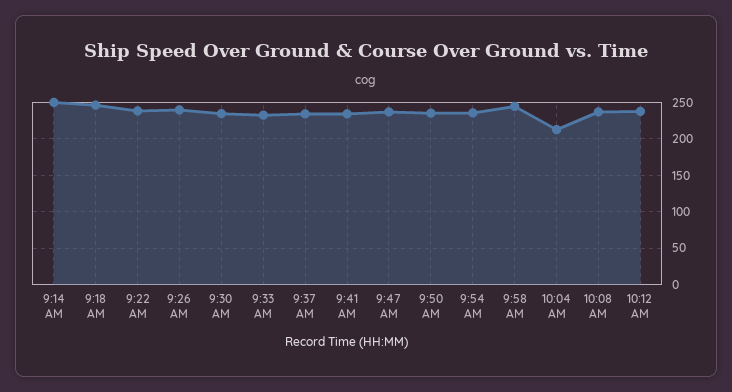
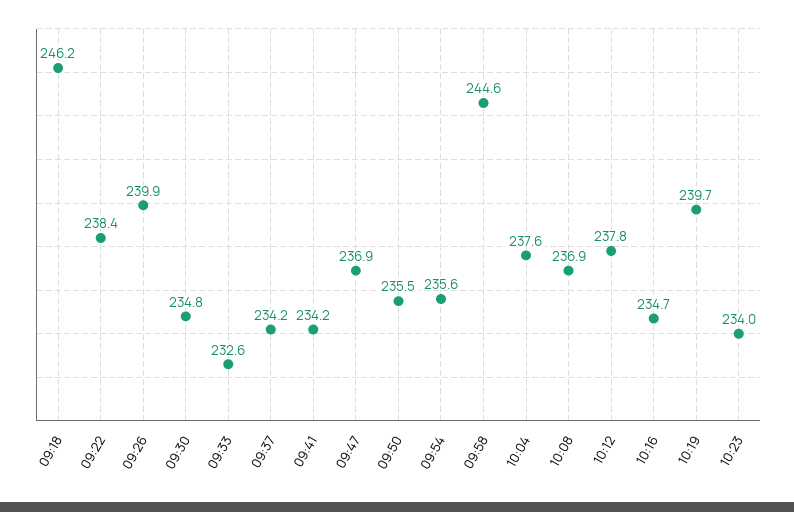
9:14 AM: 250 -> none
10:04 AM: 210 -> 237.6
10:16: none -> 234.7
10:19: none -> 239.7
10:23: none -> 234

